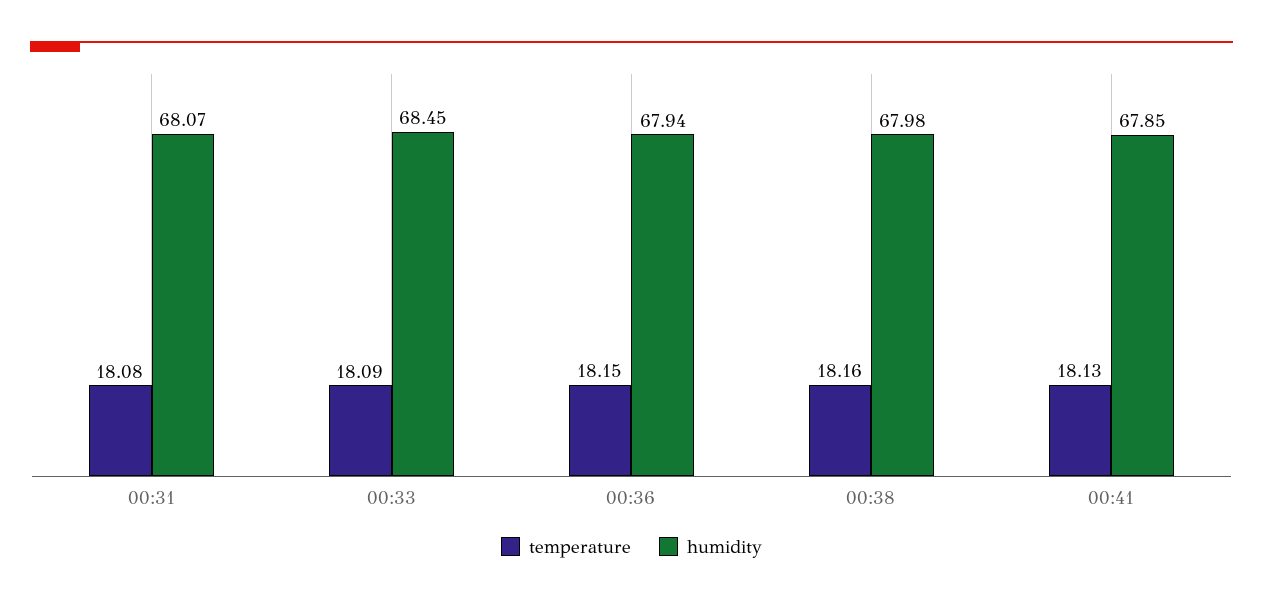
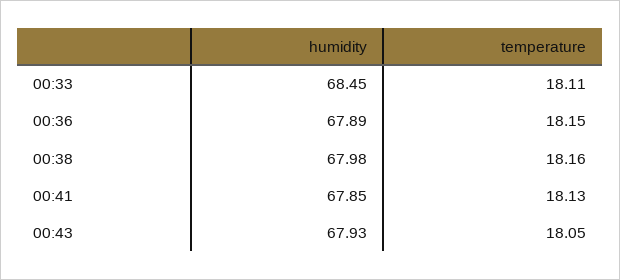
temperature, 00:31: 18.08 -> none
humidity, 00:31: 68.07 -> none
temperature, 00:33: 18.09 -> 18.11
humidity, 00:36: 67.94 -> 67.89
humidity, 00:43: none -> 67.93
temperature, 00:43: none -> 18.05

